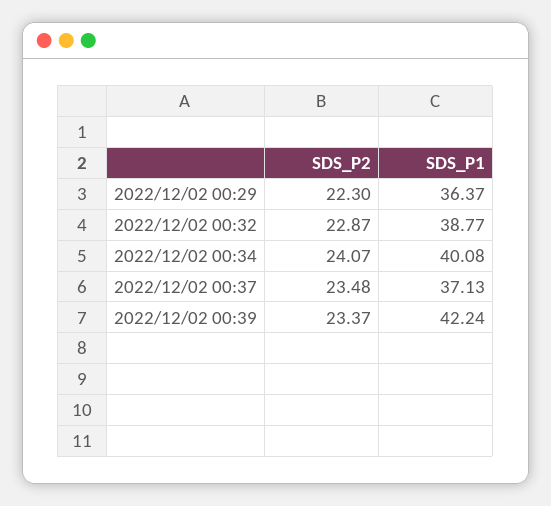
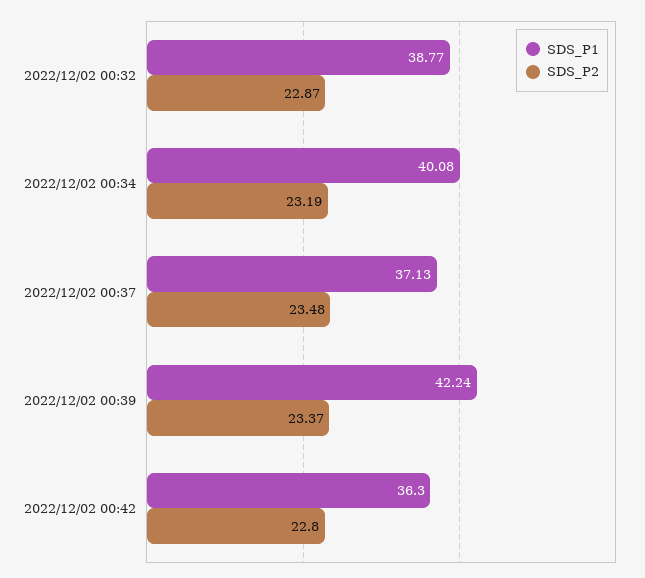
SDS_P2, 2022/12/02 00:29: 22.3 -> none
SDS_P1, 2022/12/02 00:29: 36.37 -> none
SDS_P2, 2022/12/02 00:34: 24.07 -> 23.19
SDS_P1, 2022/12/02 00:42: none -> 36.3
SDS_P2, 2022/12/02 00:42: none -> 22.8

